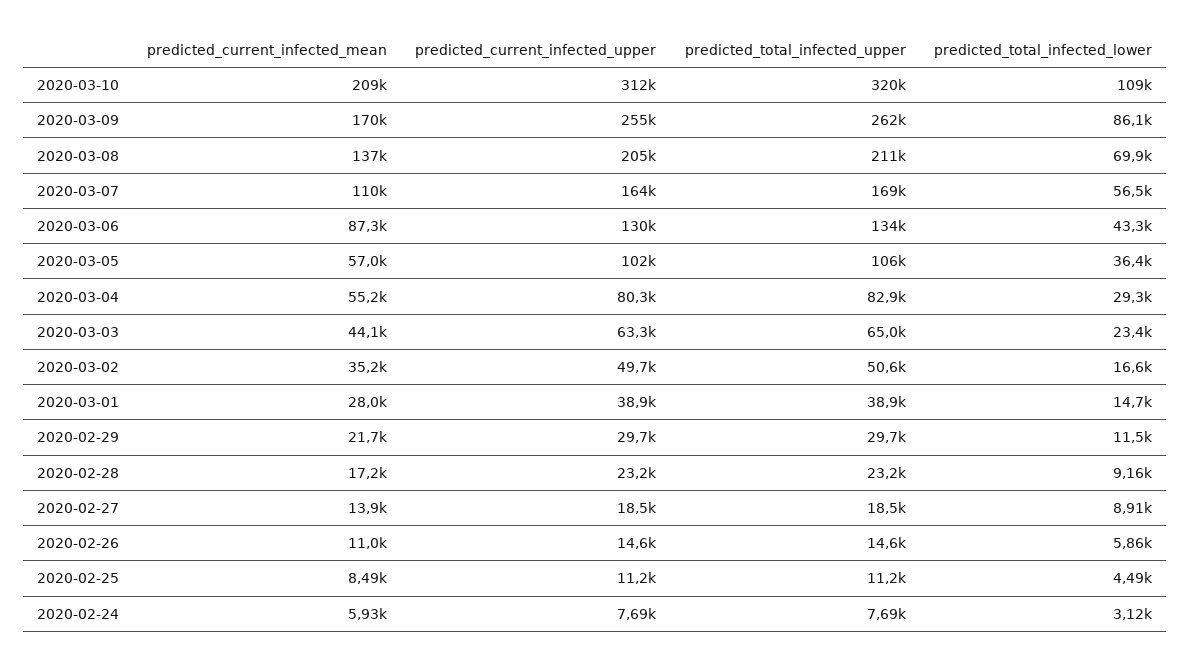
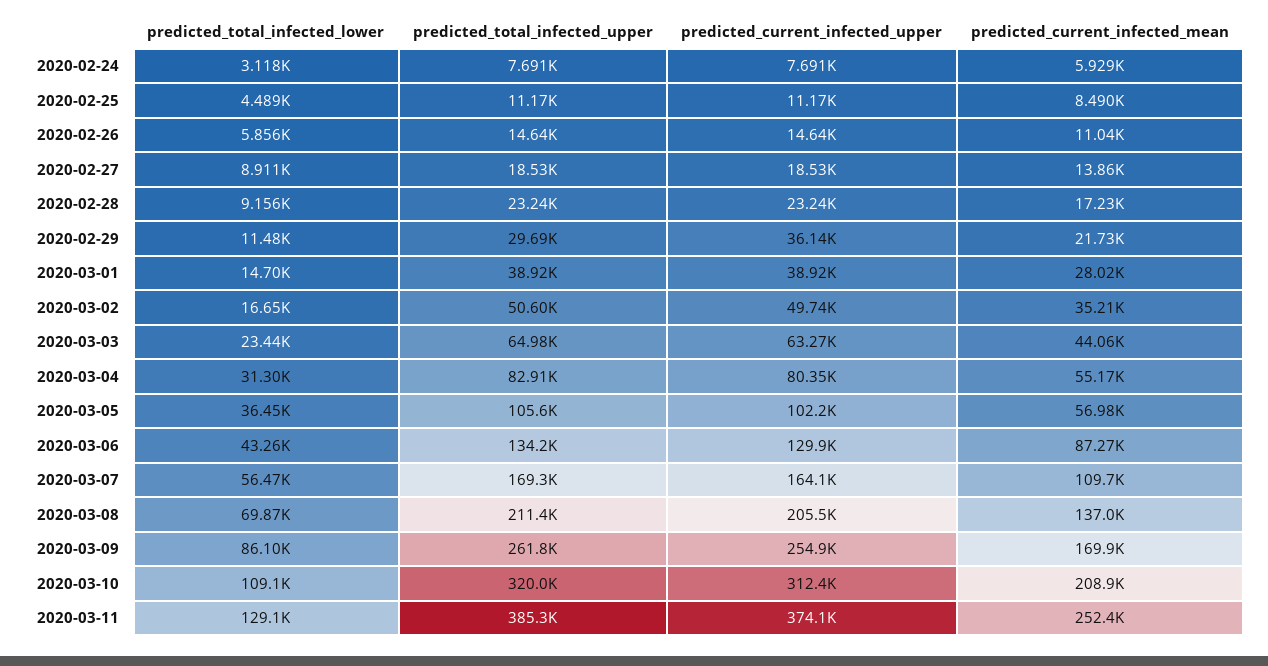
predicted_total_infected_lower, 2020-03-04: 29300 -> 31300
predicted_current_infected_upper, 2020-02-29: 29700 -> 36140
predicted_total_infected_lower, 2020-03-11: none -> 129100
predicted_total_infected_upper, 2020-03-11: none -> 385300
predicted_current_infected_upper, 2020-03-11: none -> 374100
predicted_current_infected_mean, 2020-03-11: none -> 252400

